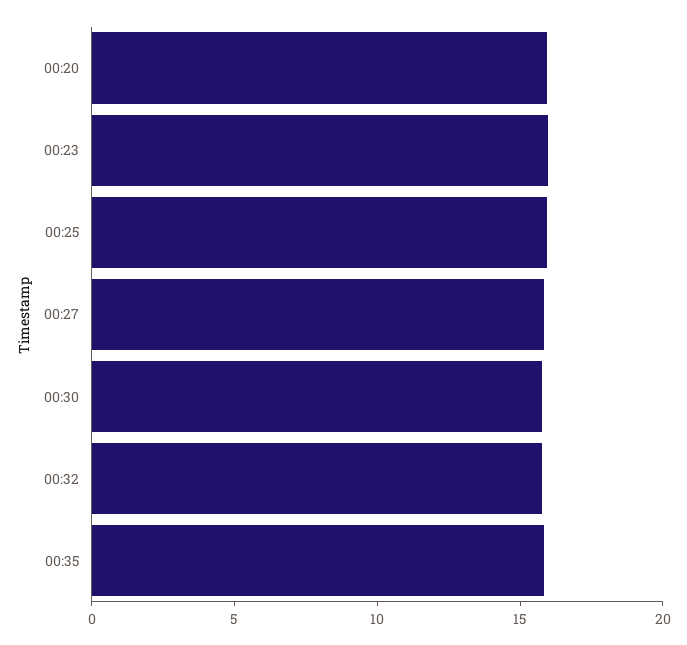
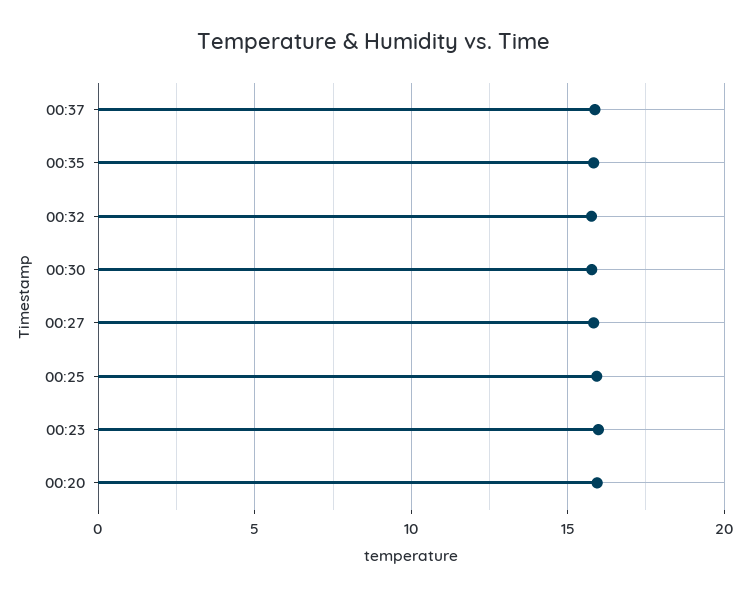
00:37: none -> 16

